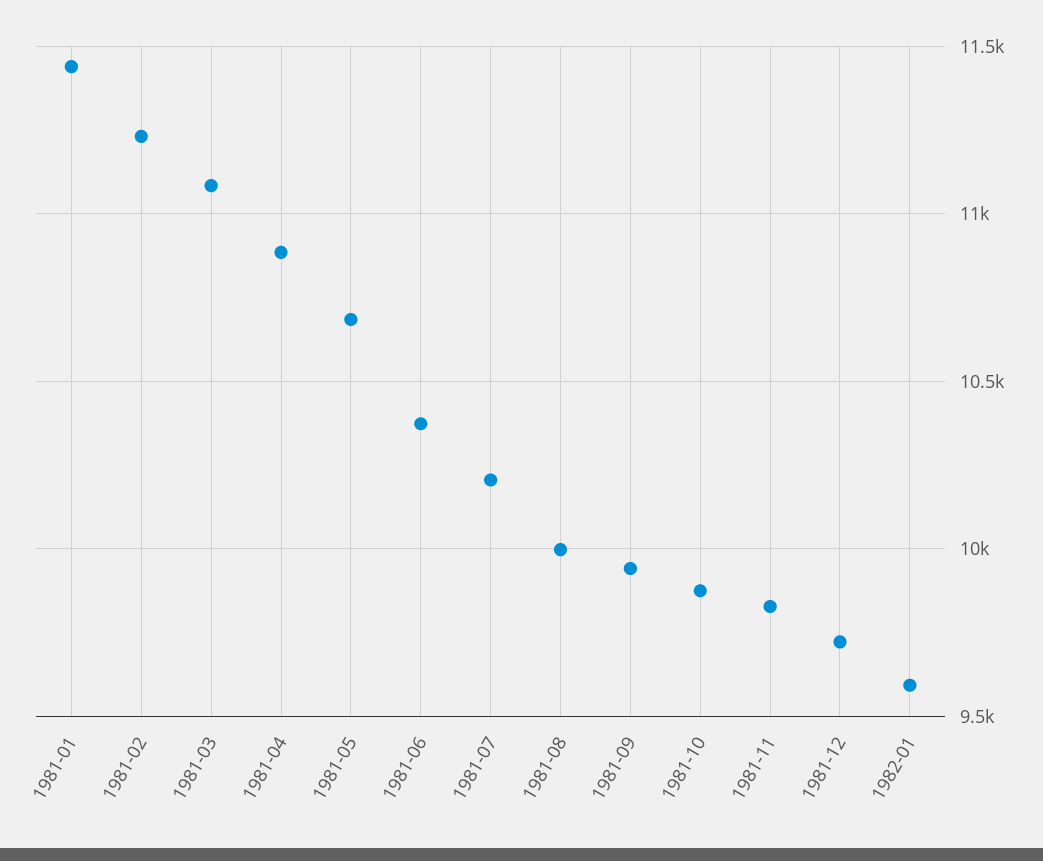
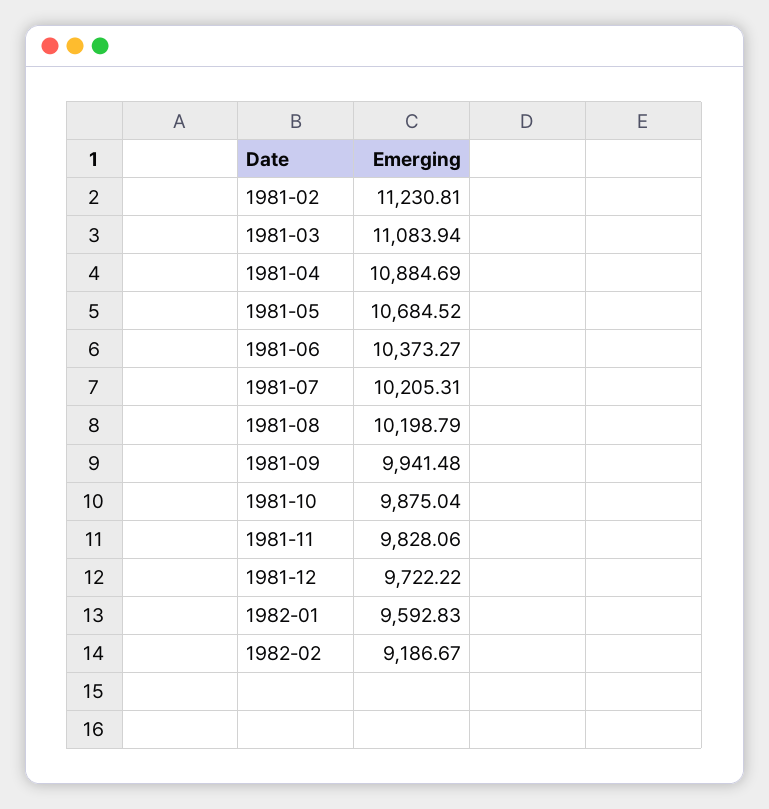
1981-01: 11450 -> none
1981-08: 10000 -> 10198.79
1982-02: none -> 9186.67

